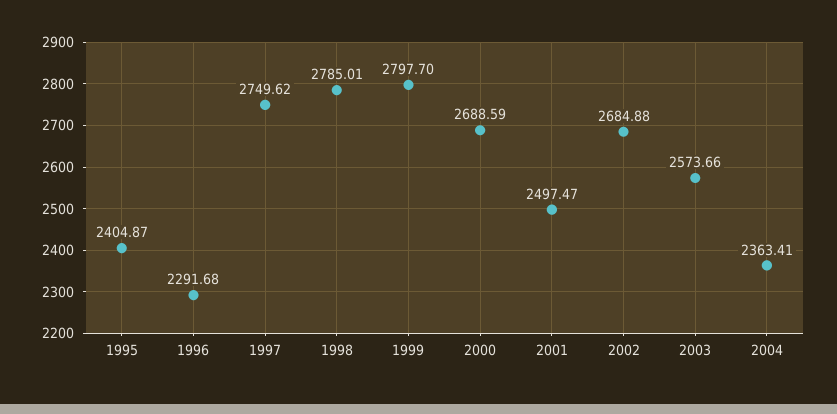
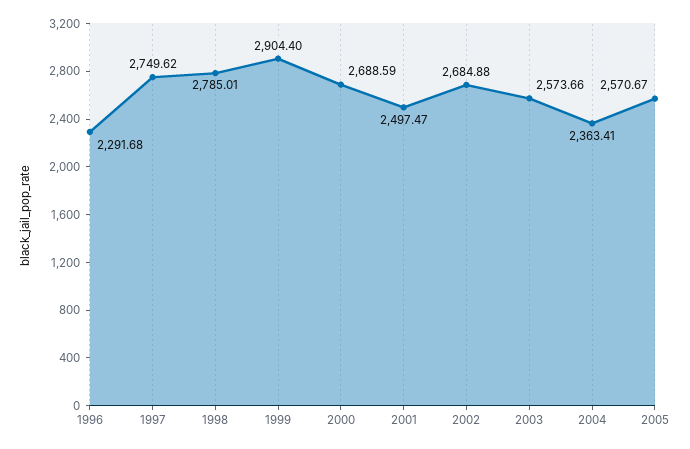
1995: 2404.87 -> none
1999: 2797.7 -> 2904.4
2005: none -> 2570.67

